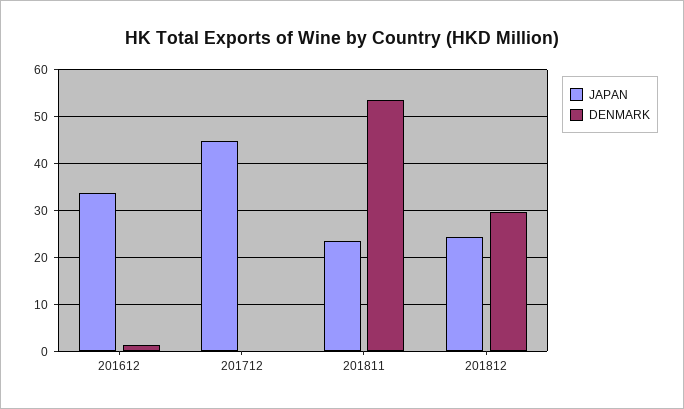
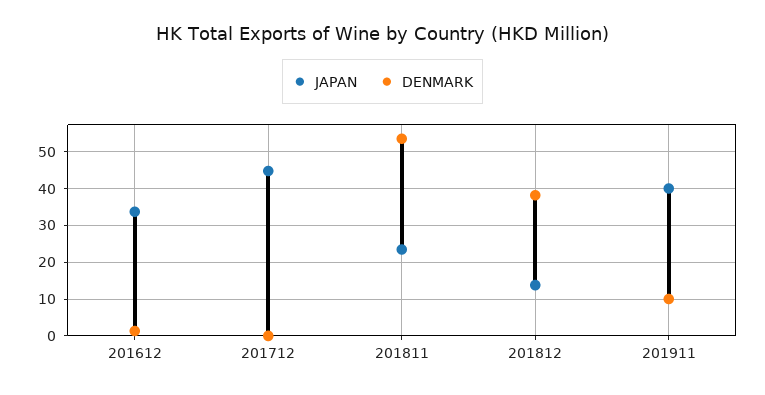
JAPAN, 201812: 24 -> 14
DENMARK, 201812: 30 -> 38
JAPAN, 201911: none -> 40
DENMARK, 201911: none -> 10

